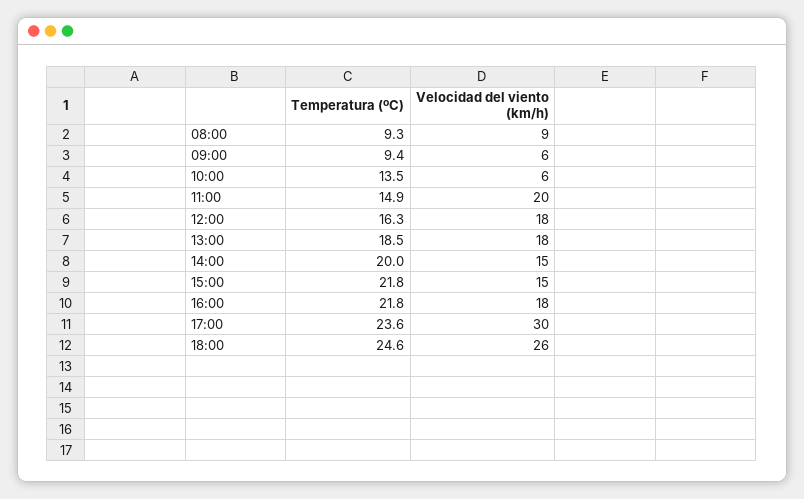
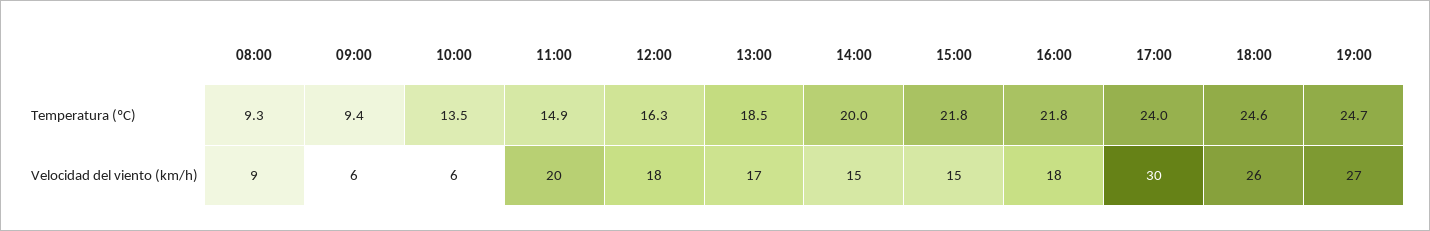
Velocidad del viento (km/h), 13:00: 18 -> 17
Temperatura (ºC), 17:00: 23.6 -> 24
Temperatura (ºC), 19:00: none -> 24.7
Velocidad del viento (km/h), 19:00: none -> 27

